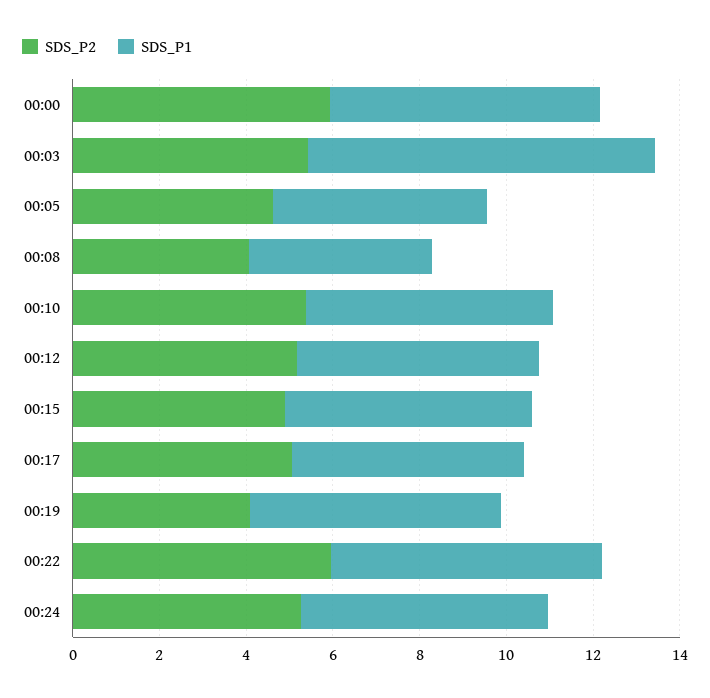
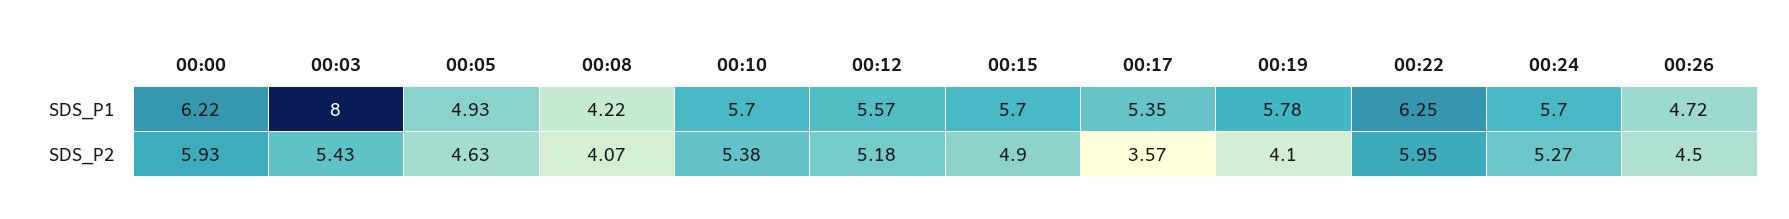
SDS_P2, 00:17: 5 -> 3.57
SDS_P1, 00:26: none -> 4.72
SDS_P2, 00:26: none -> 4.5

